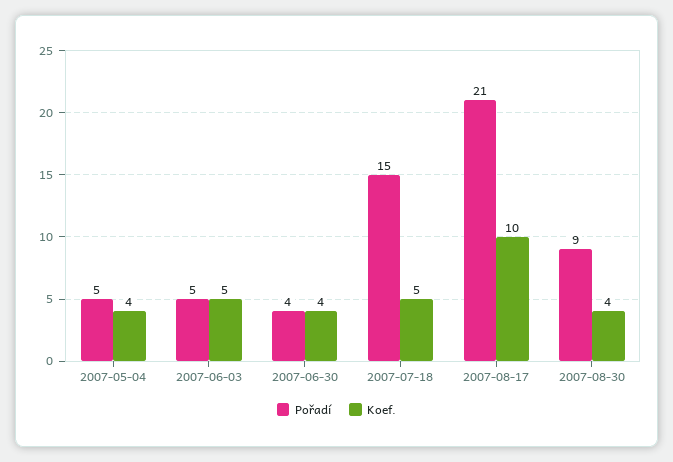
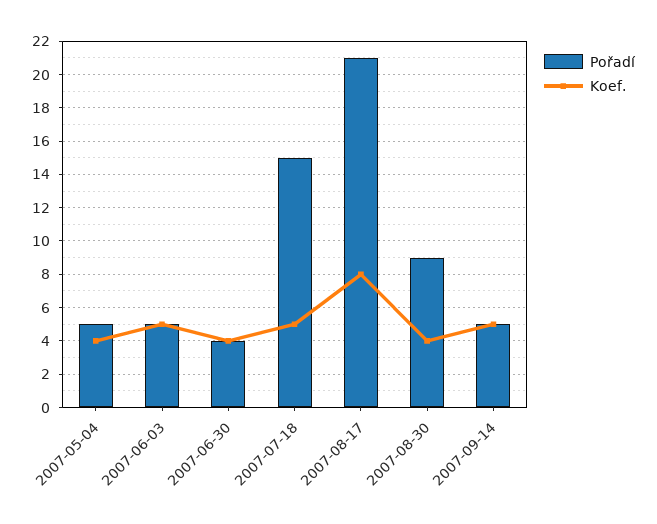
Koef., 2007-08-17: 10 -> 8
Pořadí, 2007-09-14: none -> 5
Koef., 2007-09-14: none -> 5

